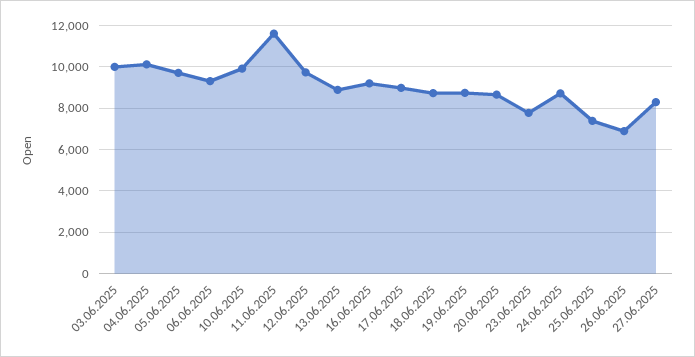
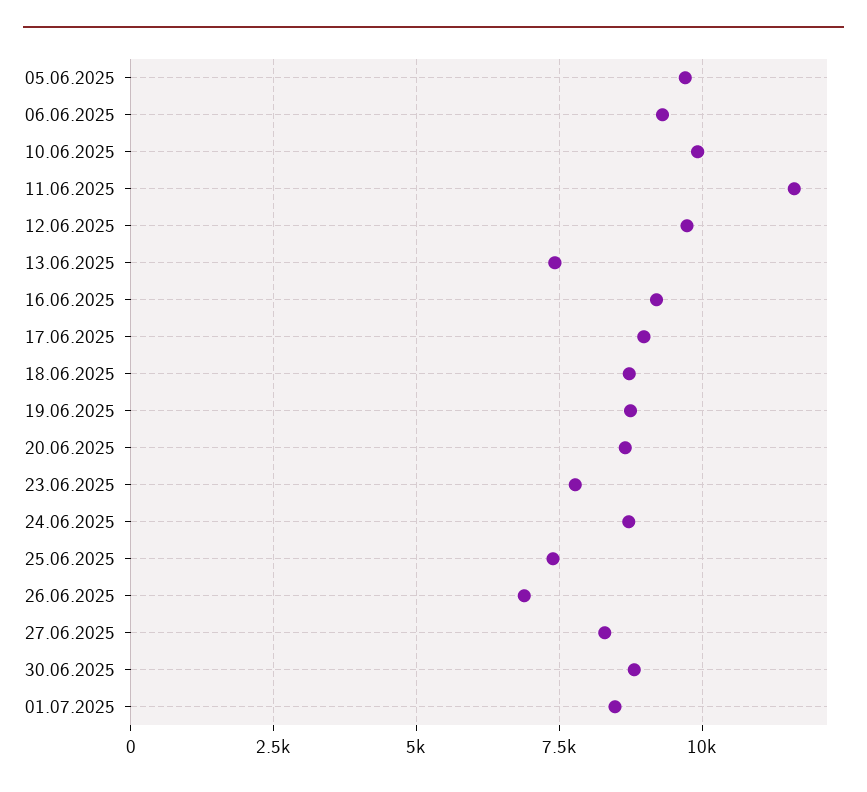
03.06.2025: 10000 -> none
04.06.2025: 10000 -> none
13.06.2025: 9000 -> 7500
30.06.2025: none -> 8750
01.07.2025: none -> 8500

